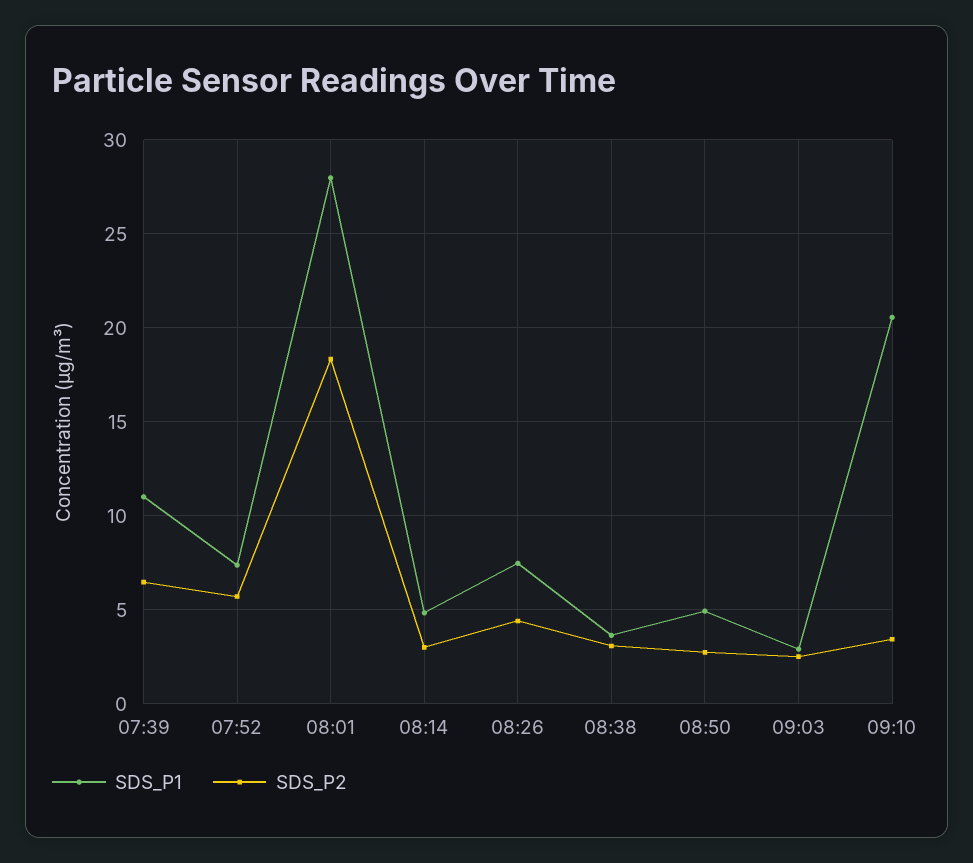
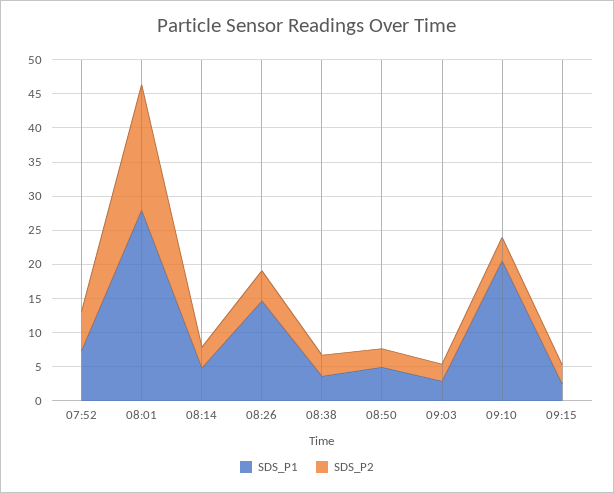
SDS_P1, 07:39: 11 -> none
SDS_P2, 07:39: 6.5 -> none
SDS_P1, 08:26: 7.5 -> 15
SDS_P1, 09:15: none -> 2.5
SDS_P2, 09:15: none -> 2.5

